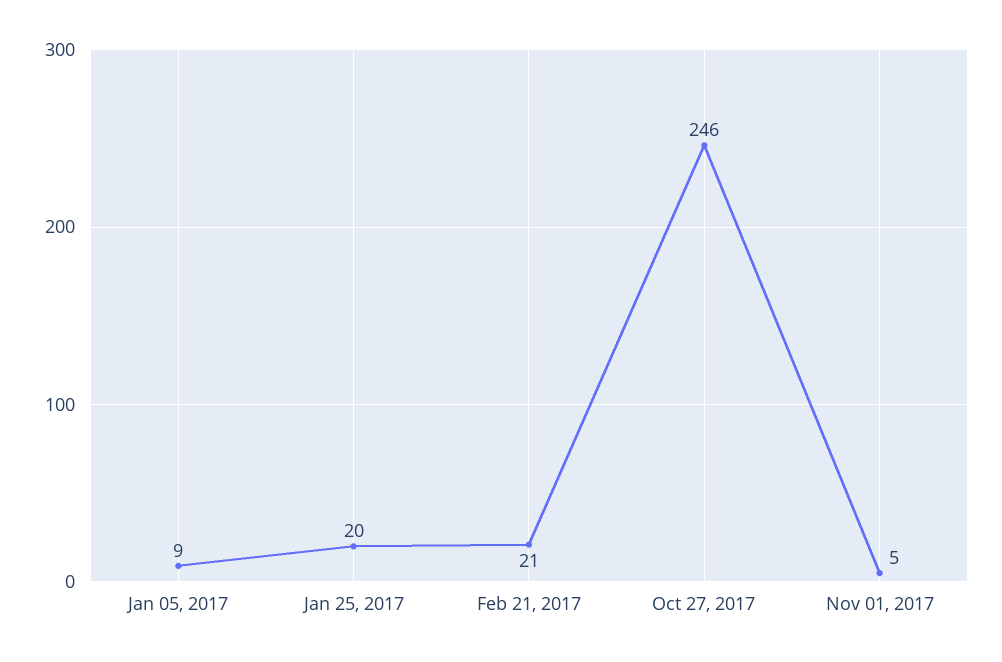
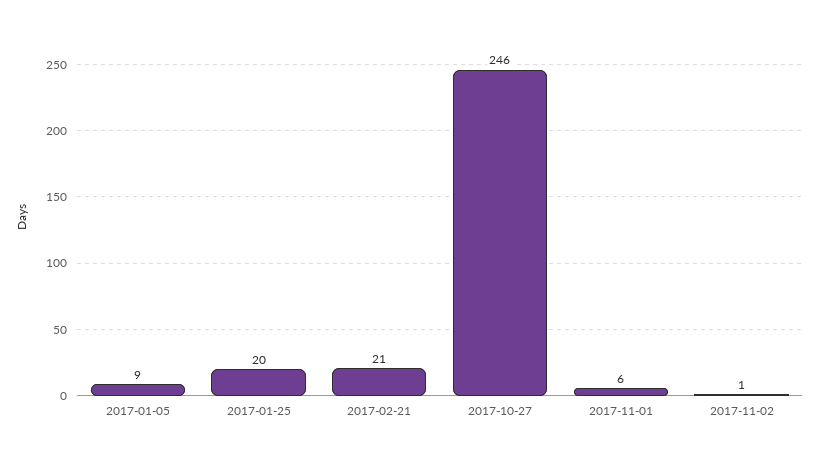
Nov 01, 2017: 5 -> 6
2017-11-02: none -> 1

